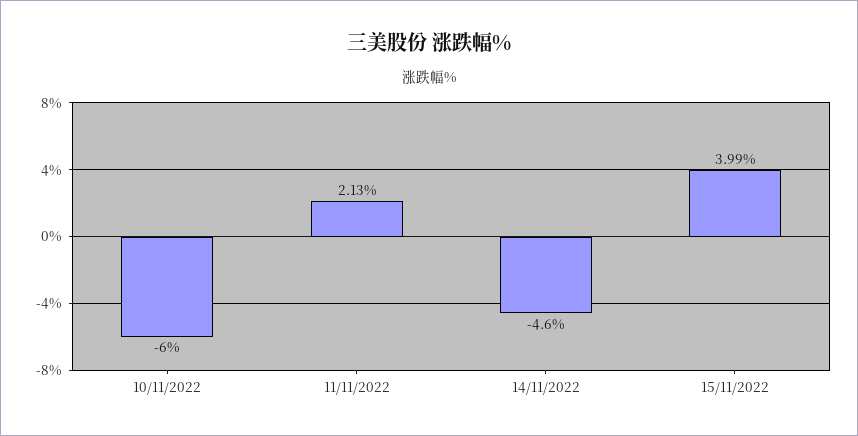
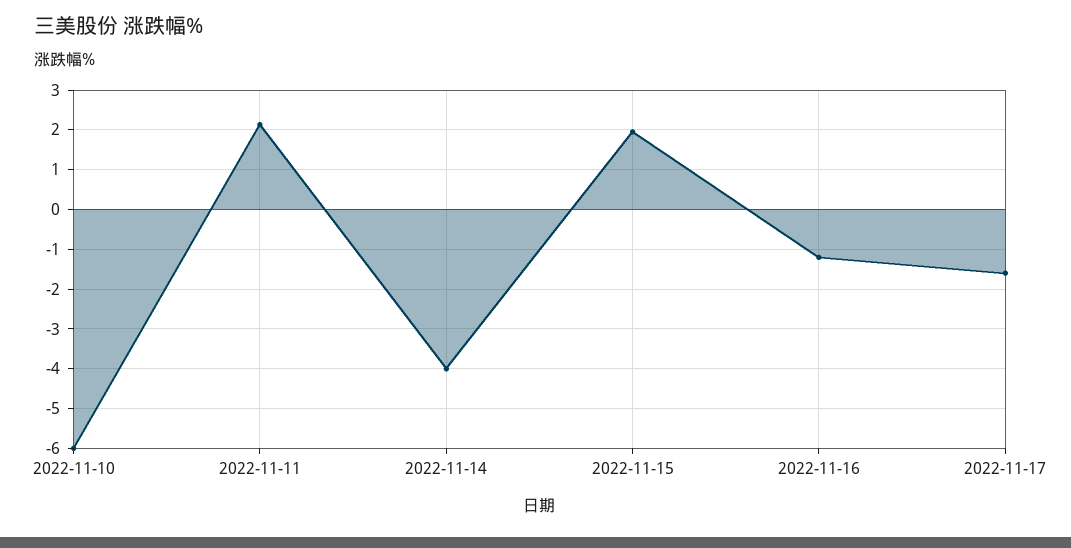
14/11/2022: -4.6 -> -4
15/11/2022: 3.99 -> 2
2022-11-16: none -> -1.2
2022-11-17: none -> -1.6

